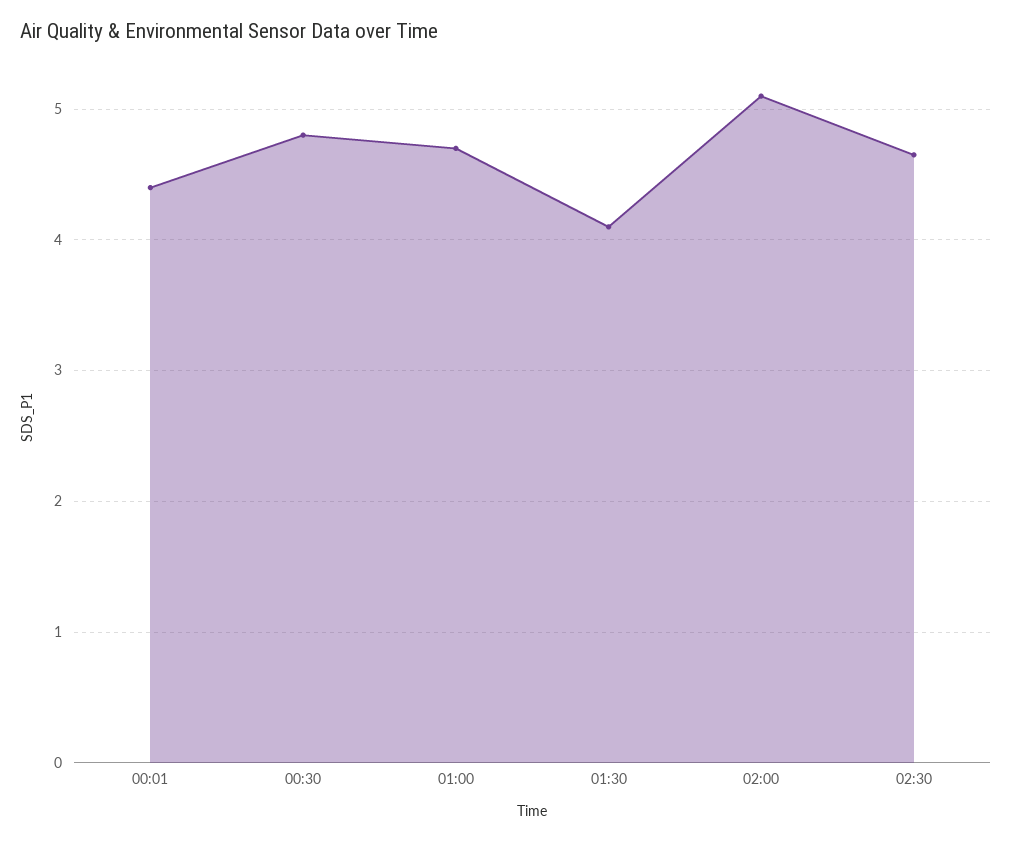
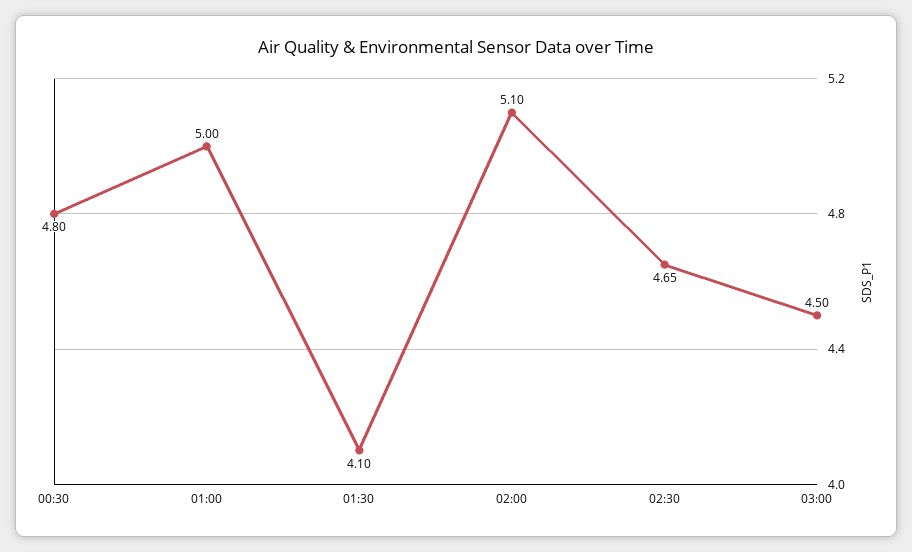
00:01: 4.4 -> none
01:00: 4.7 -> 5
03:00: none -> 4.5

